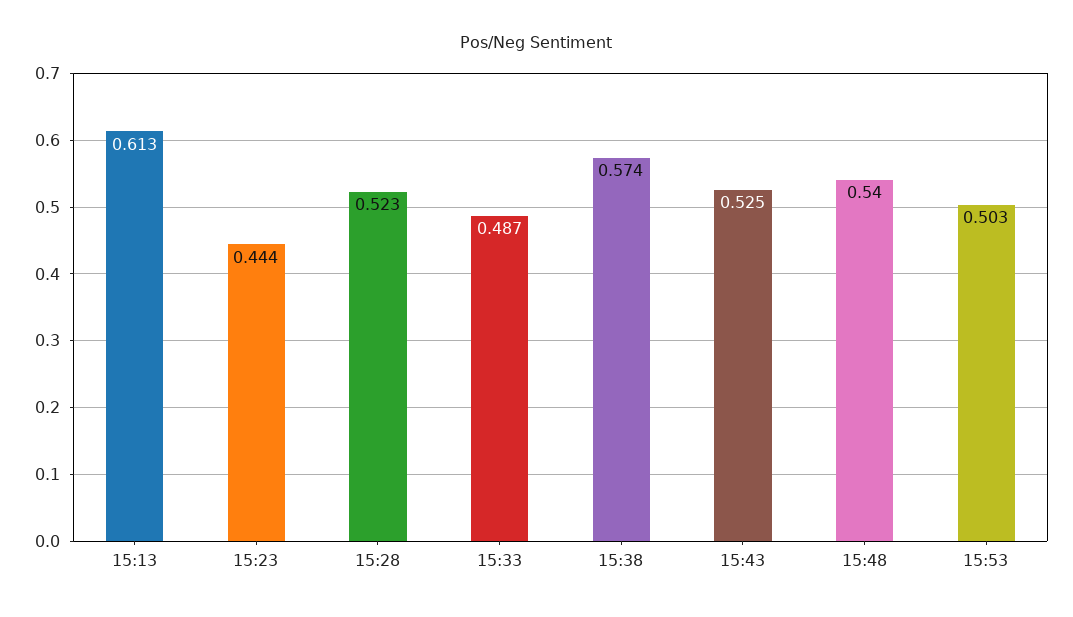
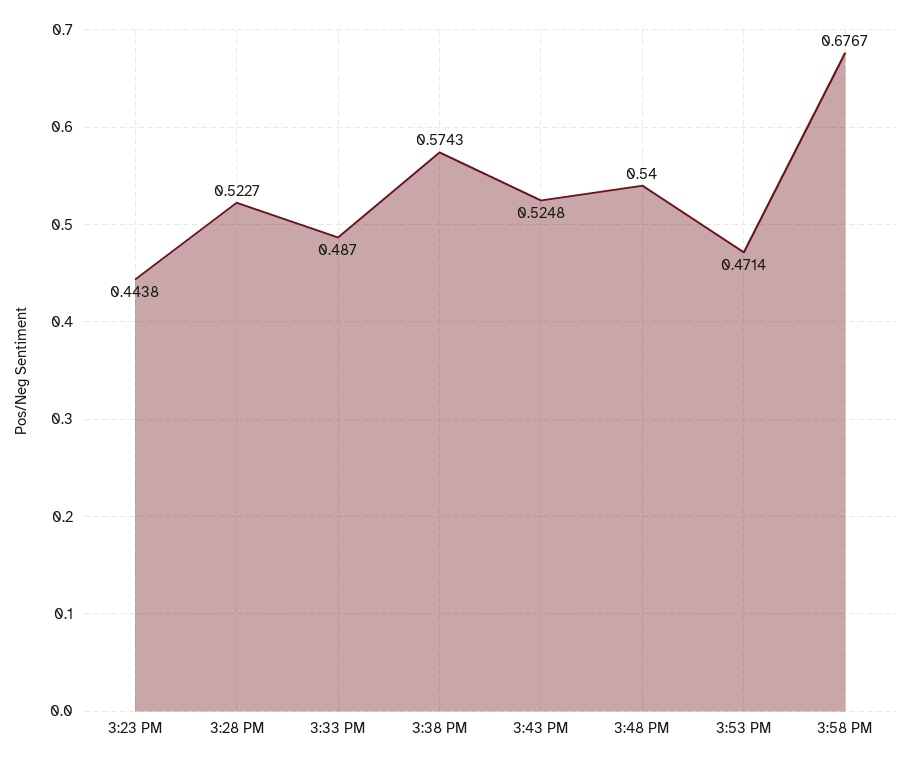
15:13: 0.613 -> none
15:53: 0.503 -> 0.4714
3:58 PM: none -> 0.6767

